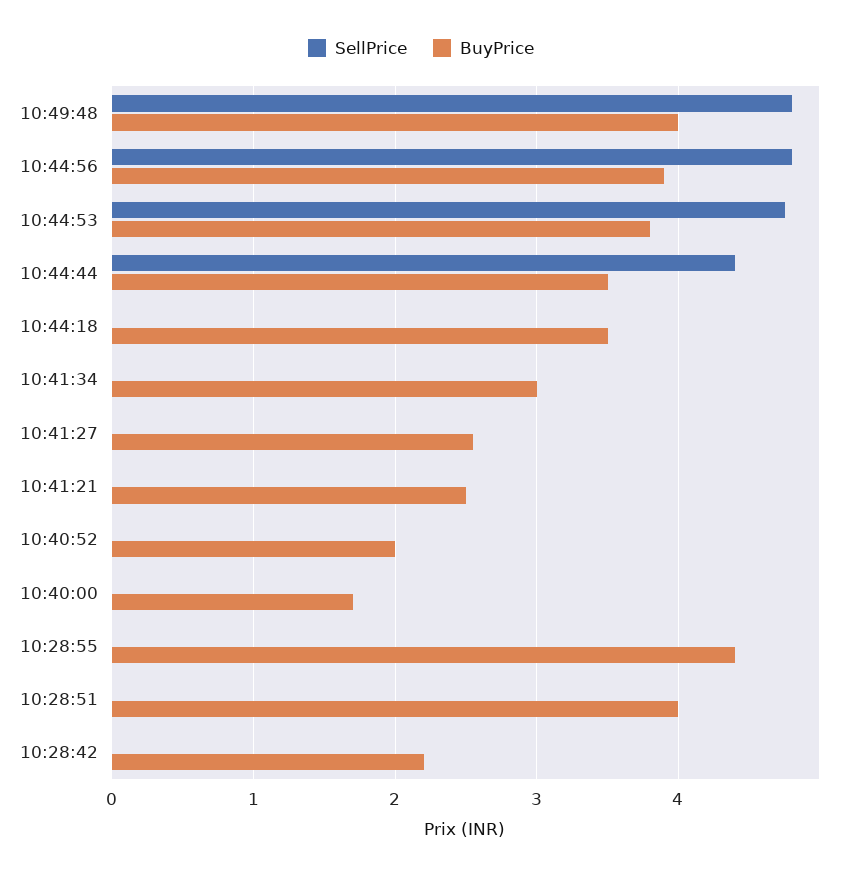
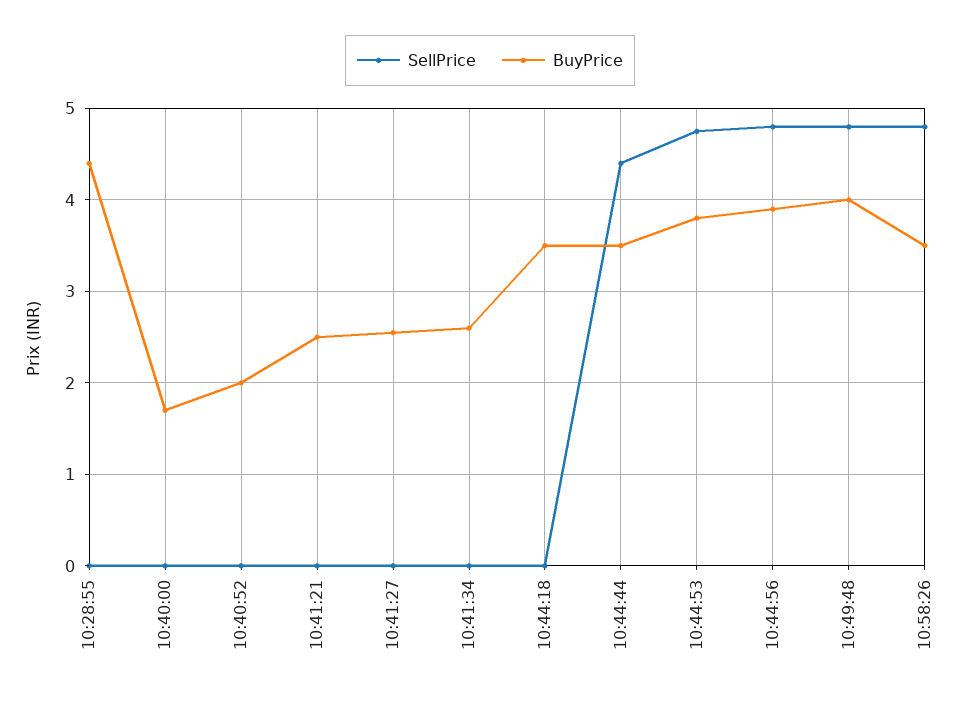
BuyPrice, 10:41:34: 3 -> 2.6
SellPrice, 10:28:51: 0 -> none
BuyPrice, 10:28:51: 4 -> none
SellPrice, 10:28:42: 0 -> none
BuyPrice, 10:28:42: 2.2 -> none
SellPrice, 10:58:26: none -> 4.8
BuyPrice, 10:58:26: none -> 3.5

